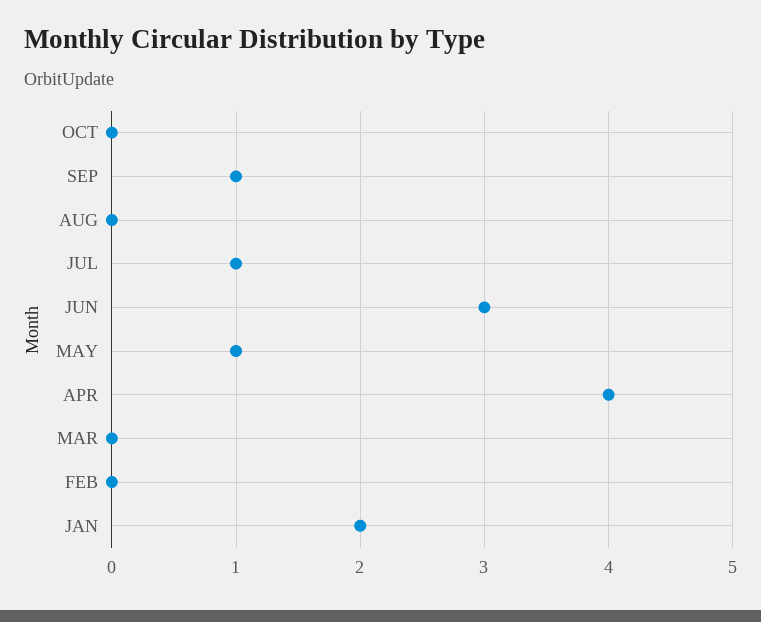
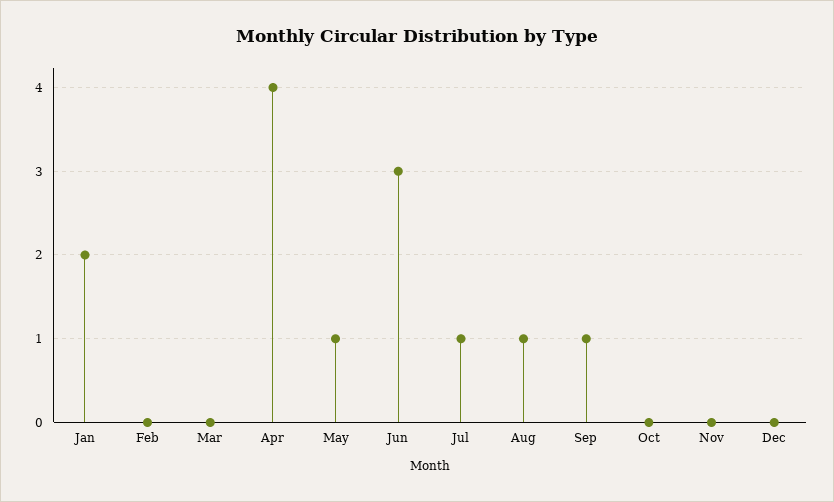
AUG: 0 -> 1
Nov: none -> 0
Dec: none -> 0

